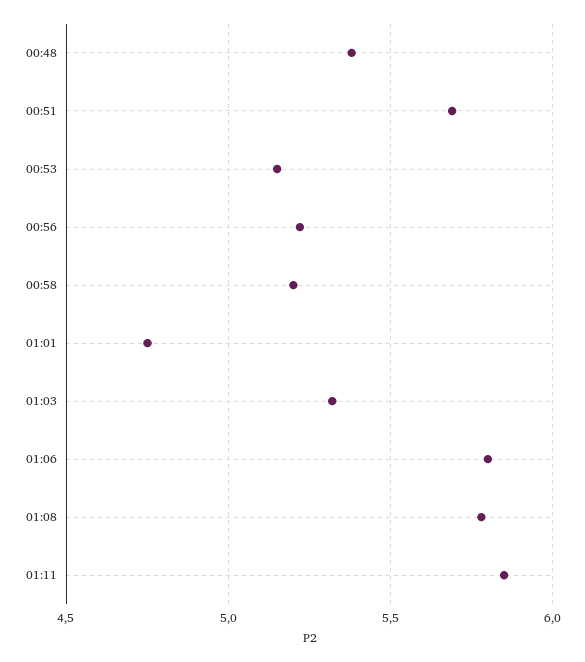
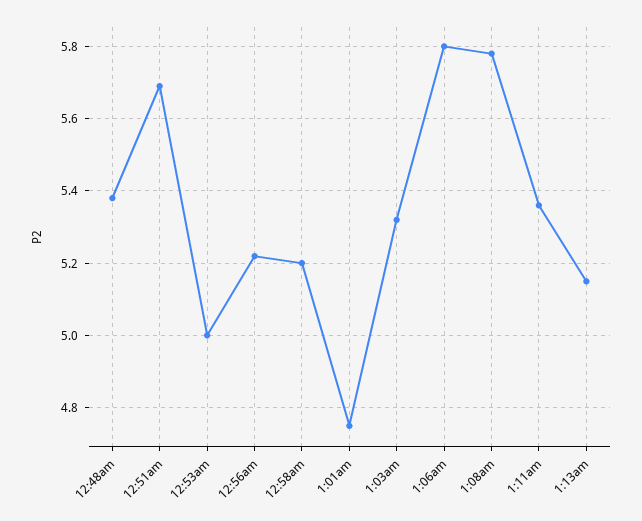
00:53: 5.15 -> 5
01:11: 5.85 -> 5.35
1:13am: none -> 5.15

